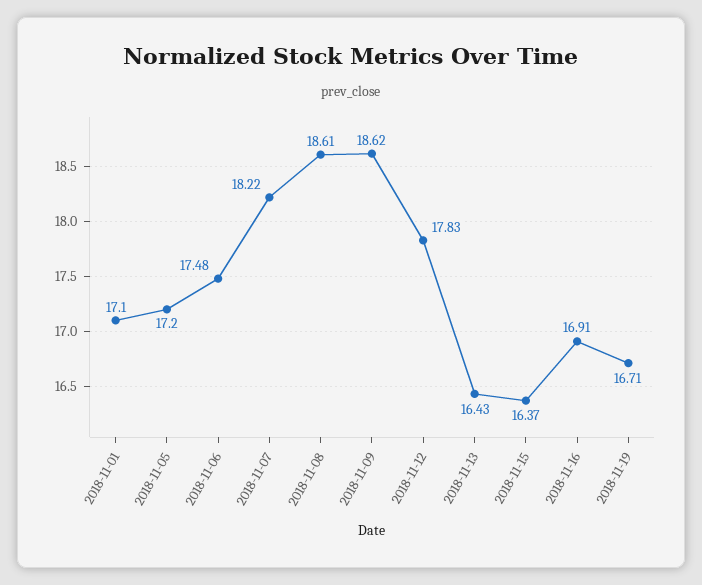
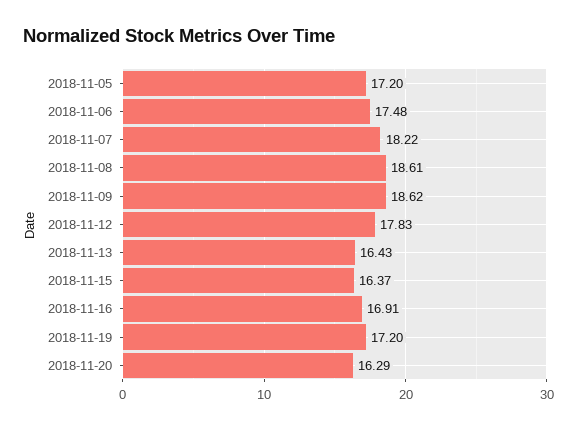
2018-11-01: 17.1 -> none
2018-11-19: 16.71 -> 17.2
2018-11-20: none -> 16.29

